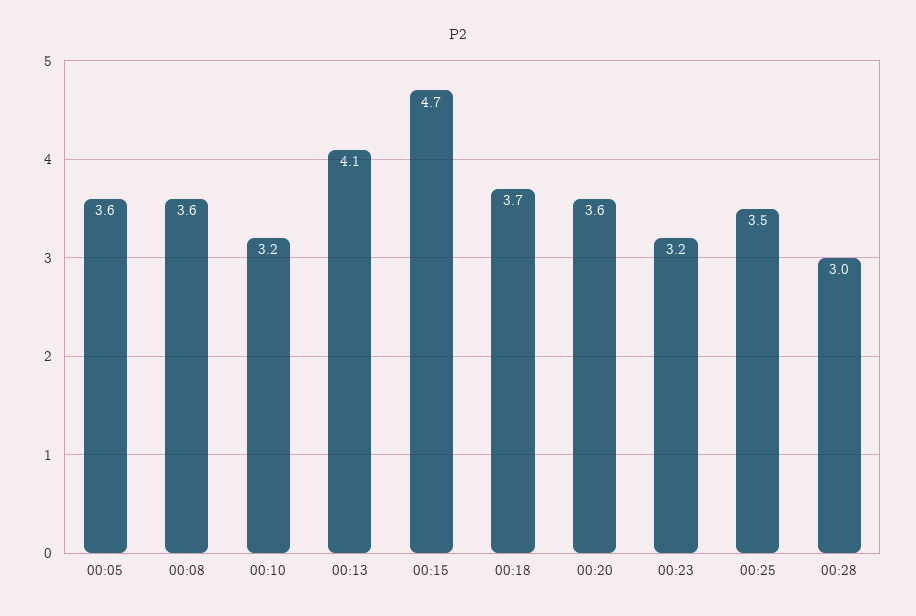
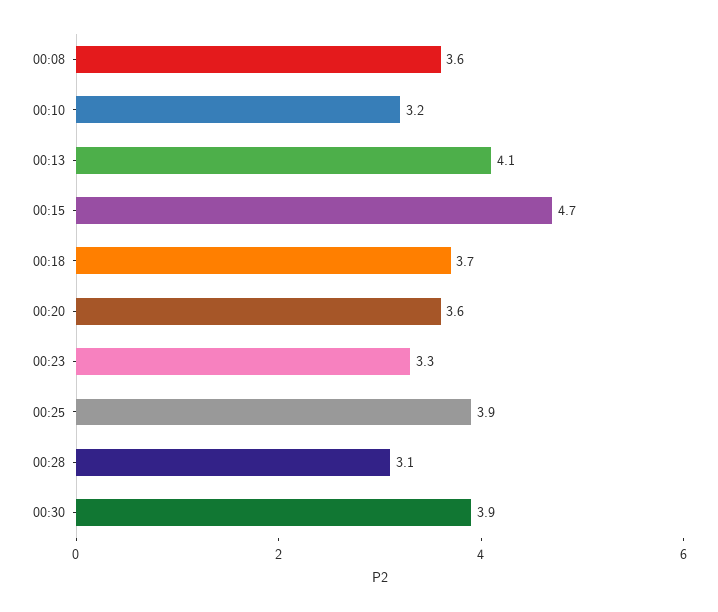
00:05: 3.6 -> none
00:23: 3.2 -> 3.3
00:25: 3.5 -> 3.9
00:28: 3 -> 3.1
00:30: none -> 3.9

